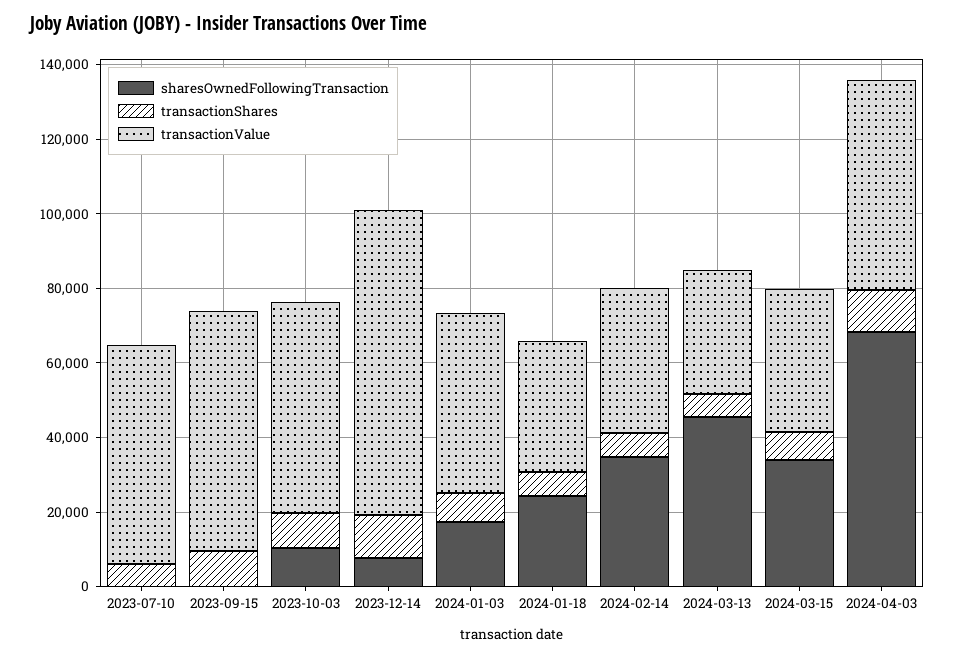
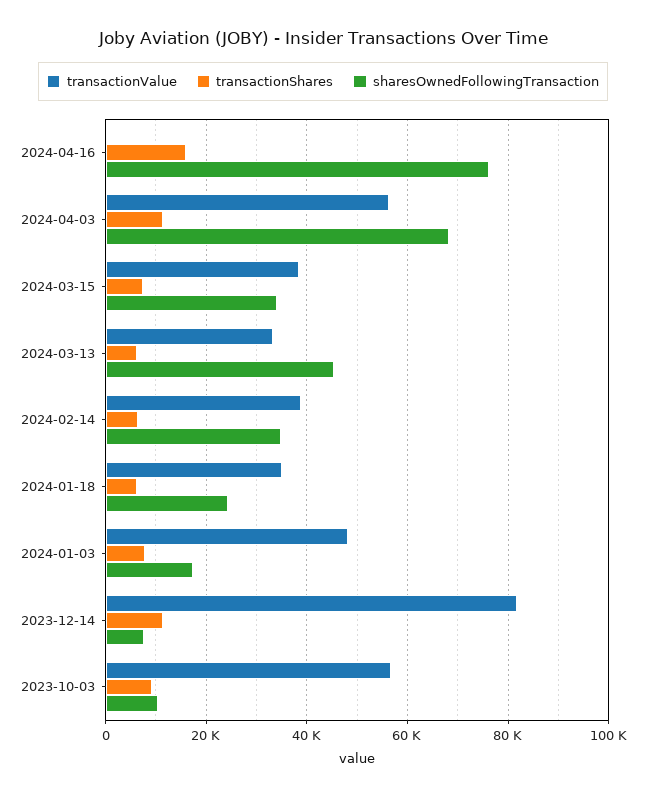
sharesOwnedFollowingTransaction, 2023-07-10: 0 -> none
transactionShares, 2023-07-10: 5000 -> none
transactionValue, 2023-07-10: 60000 -> none
sharesOwnedFollowingTransaction, 2023-09-15: 0 -> none
transactionShares, 2023-09-15: 10000 -> none
transactionValue, 2023-09-15: 65000 -> none
transactionValue, 2024-04-16: none -> 0
transactionShares, 2024-04-16: none -> 16000
sharesOwnedFollowingTransaction, 2024-04-16: none -> 76000

